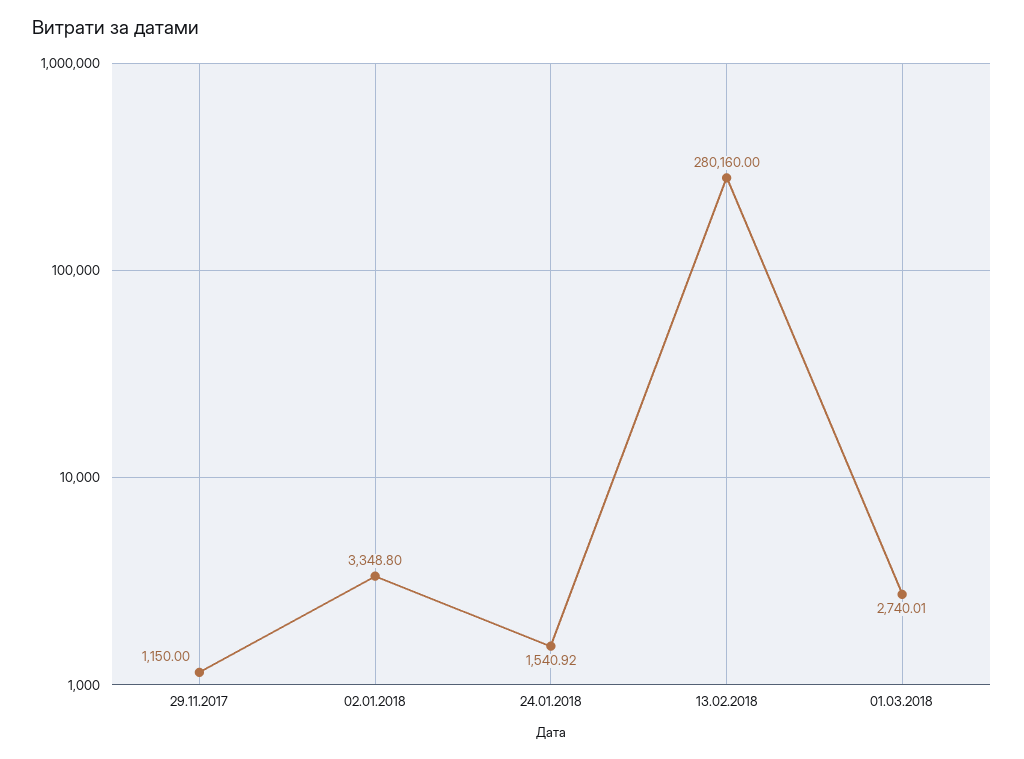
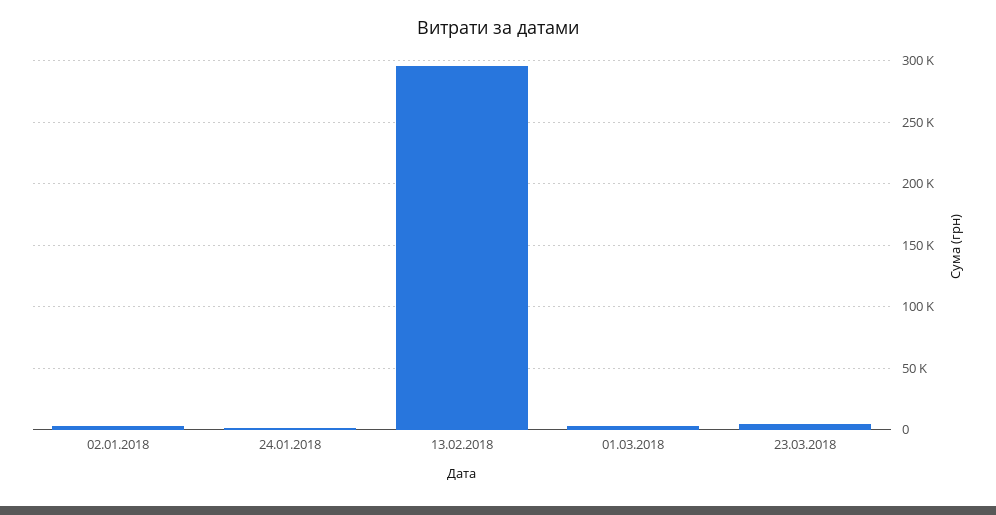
29.11.2017: 1150 -> none
13.02.2018: 280160 -> 295000
23.03.2018: none -> 5000

